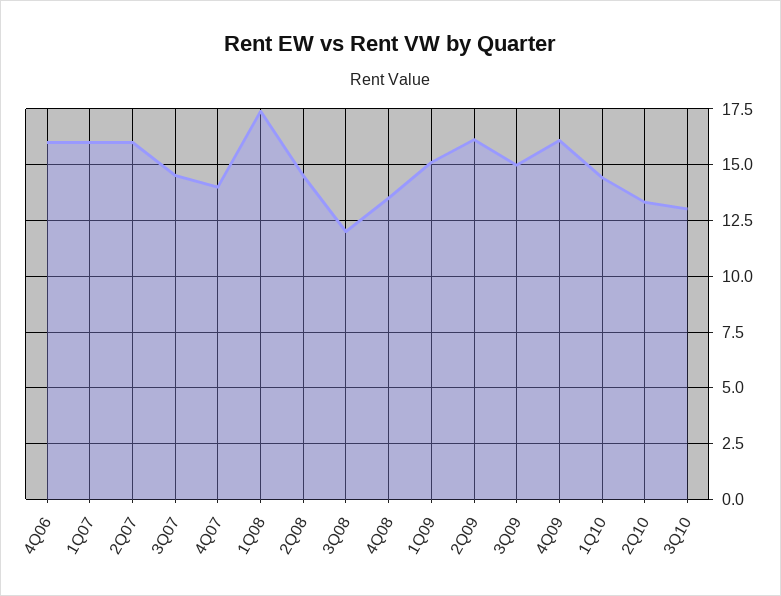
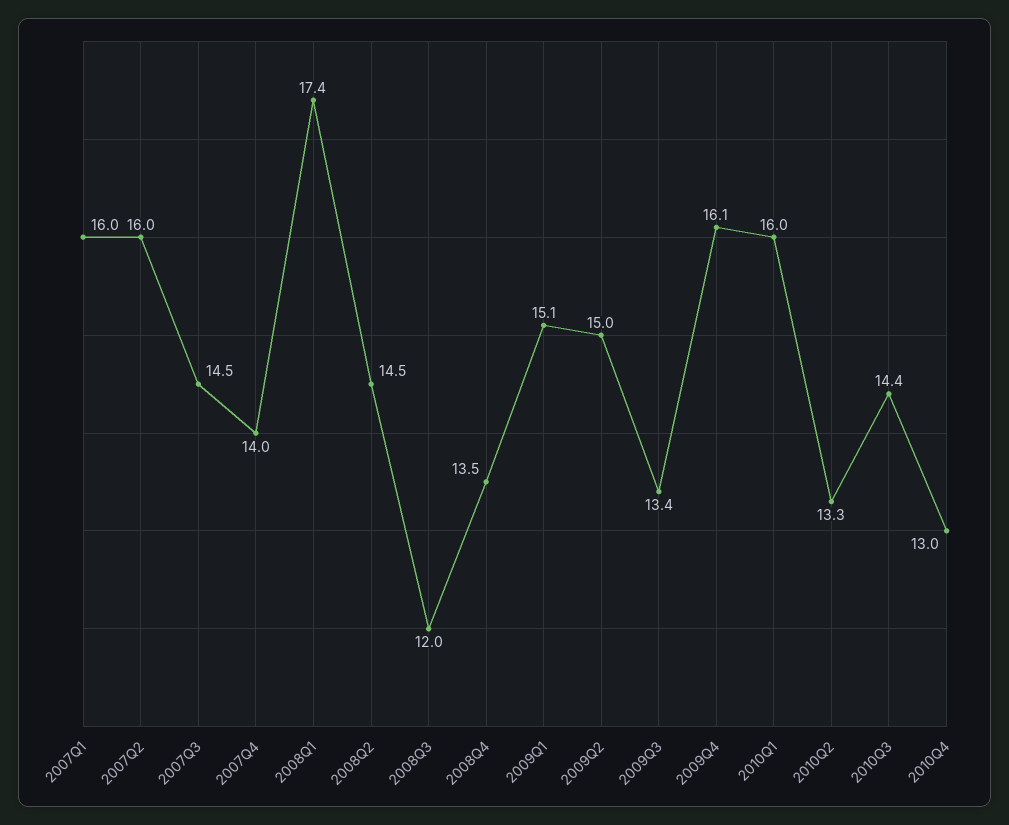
4Q06: 16 -> none
2Q09: 16 -> 15
3Q09: 15 -> 13.4
1Q10: 14.5 -> 16
3Q10: 13 -> 14.4
2010Q4: none -> 13

